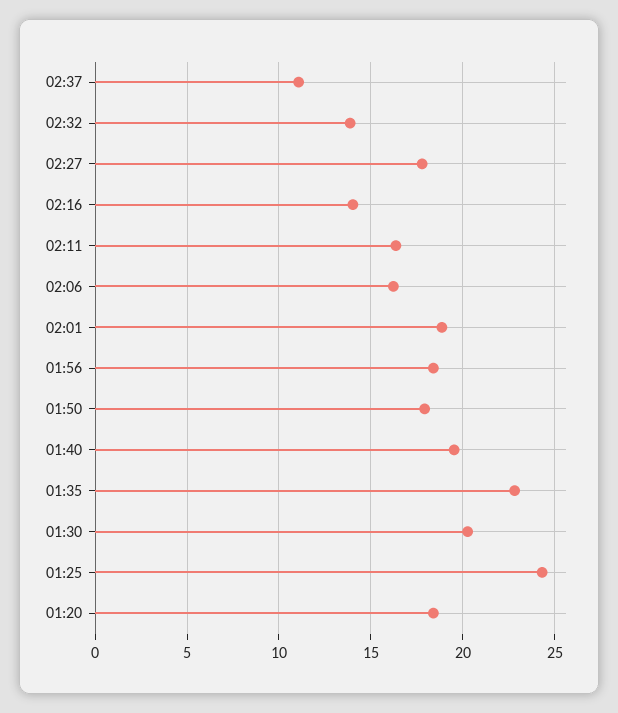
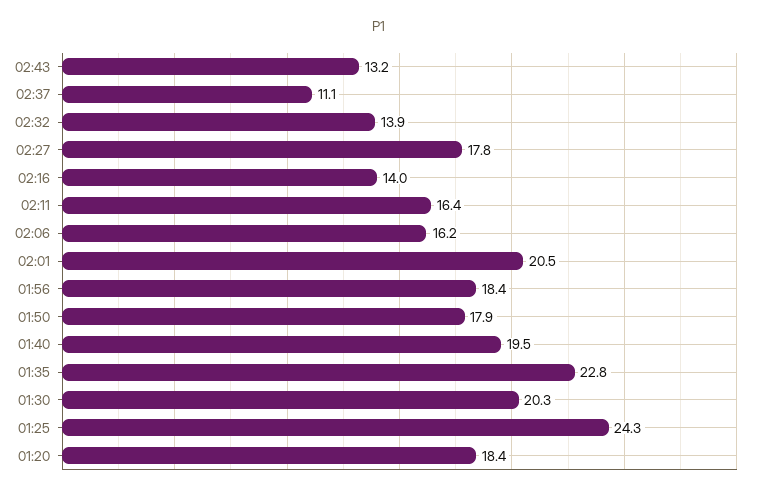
02:01: 19 -> 20.5
02:43: none -> 13.2

